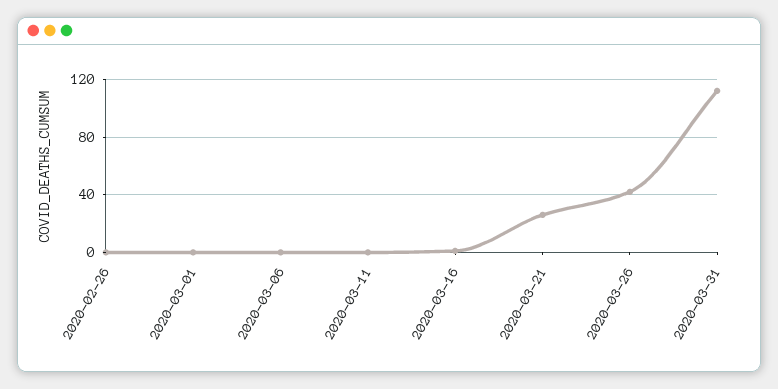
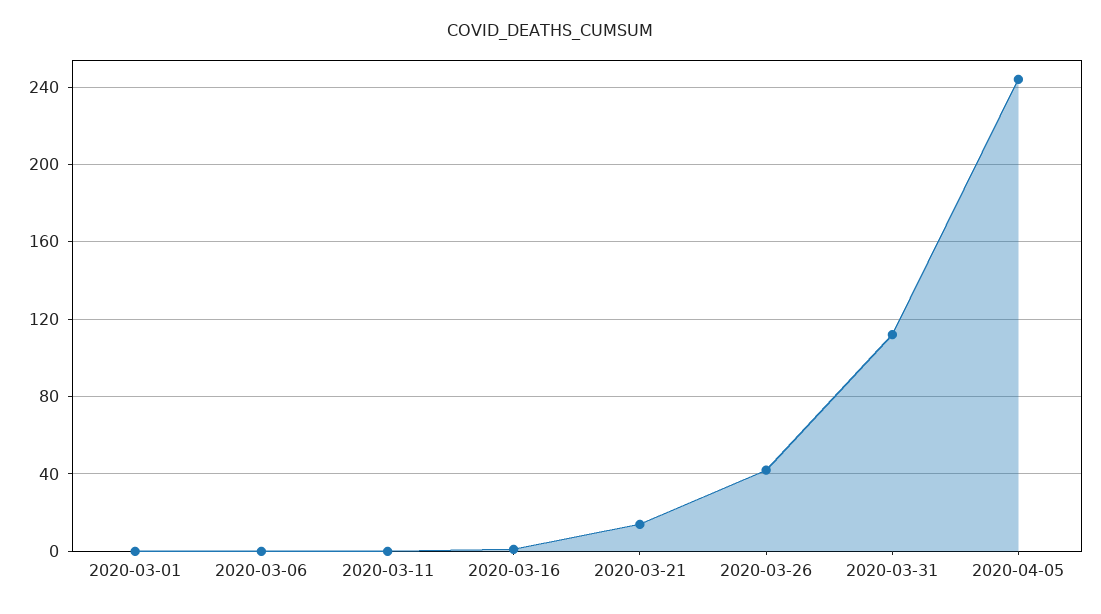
2020-02-26: 0 -> none
2020-03-21: 25 -> 15
2020-04-05: none -> 245

